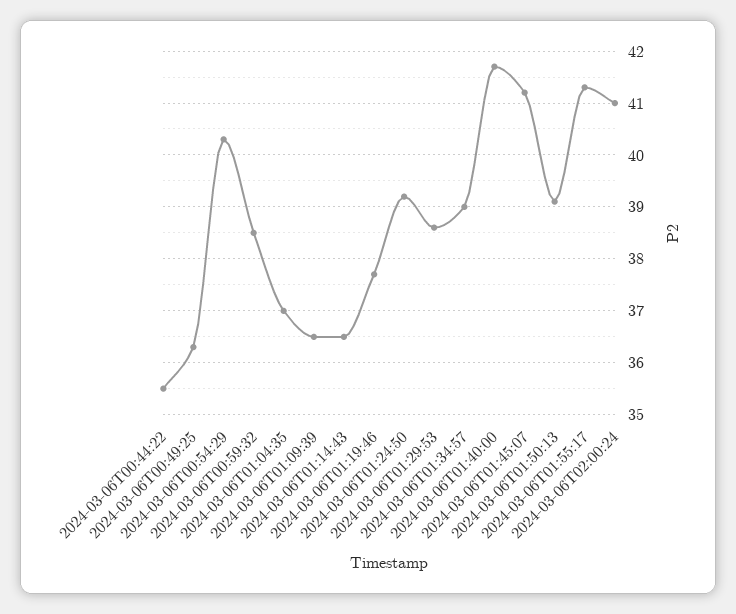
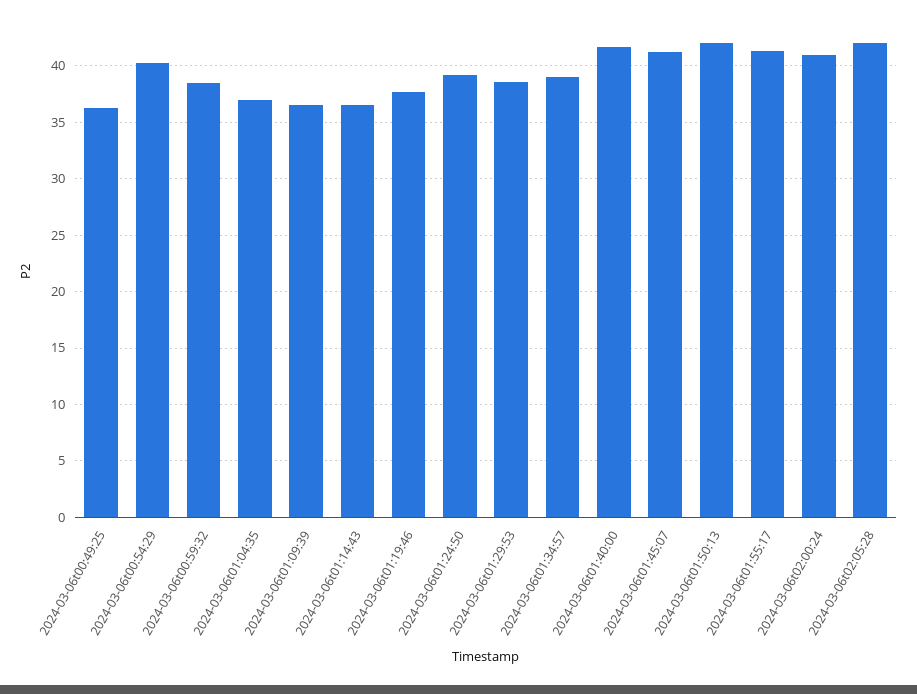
2024-03-06T00:44:22: 35.5 -> none
2024-03-06T01:50:13: 39 -> 42
2024-03-06t02:05:28: none -> 42

